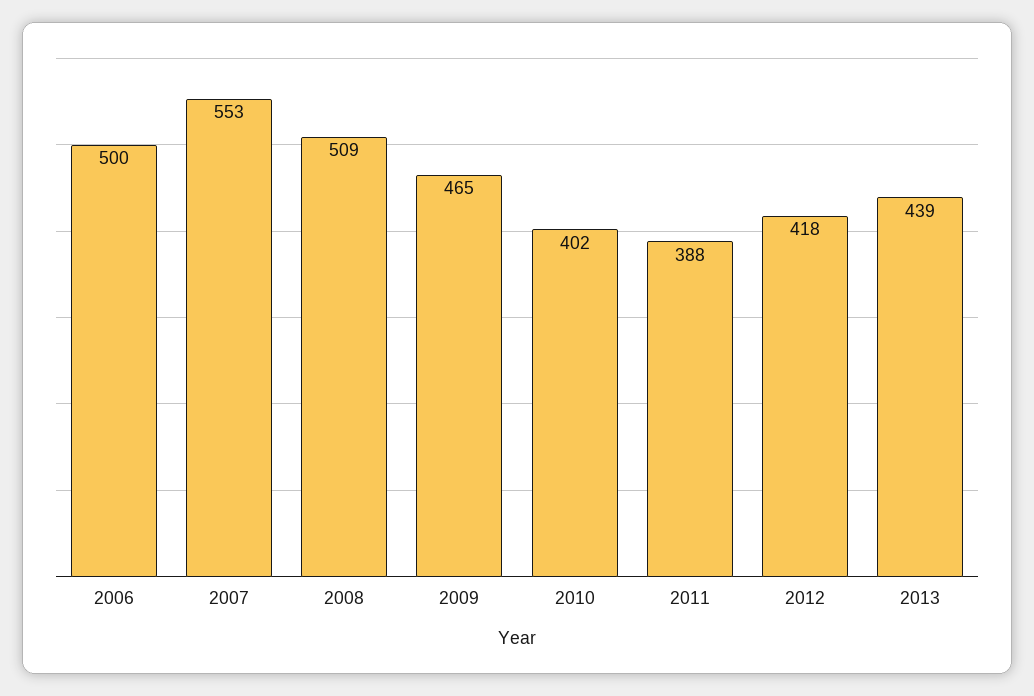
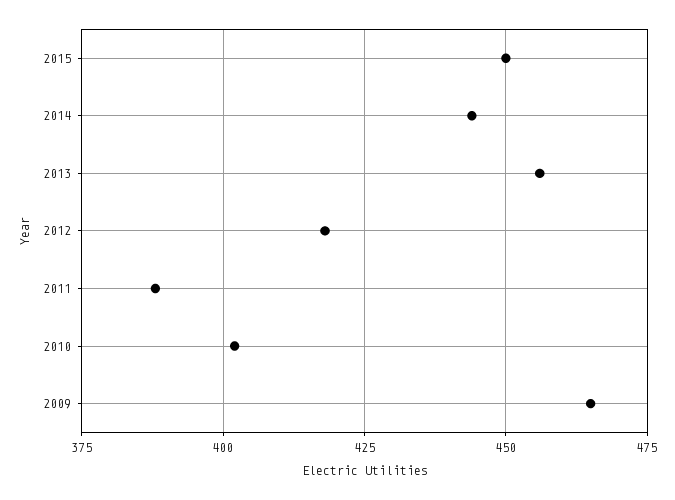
2006: 500 -> none
2007: 553 -> none
2008: 509 -> none
2013: 439 -> 455
2015: none -> 450
2014: none -> 445

